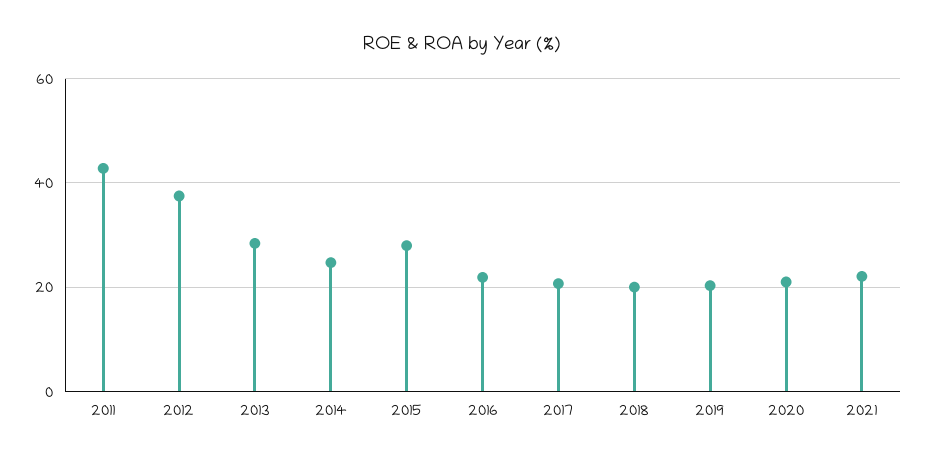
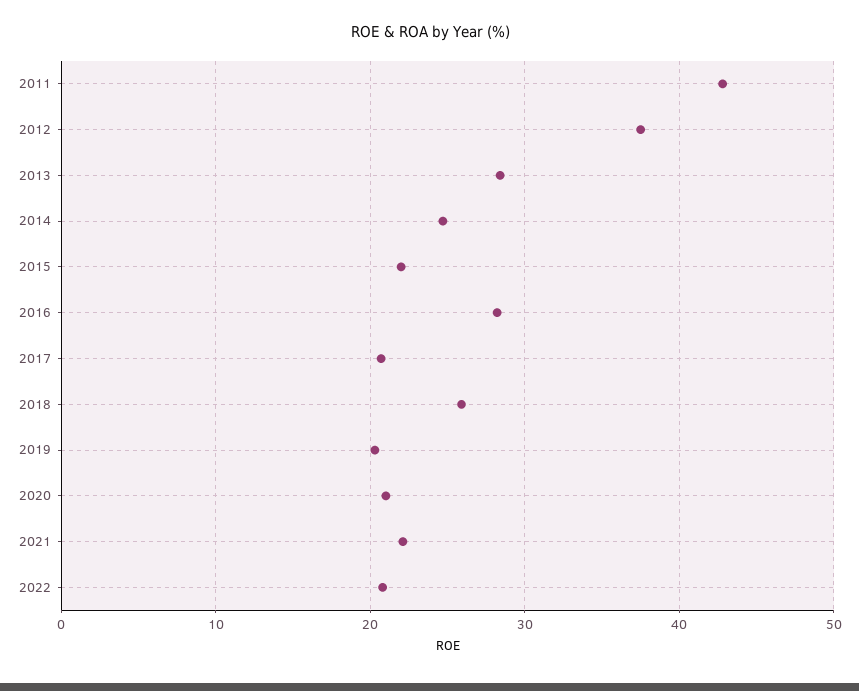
2015: 28 -> 22
2016: 22 -> 28
2018: 20 -> 26
2022: none -> 21

